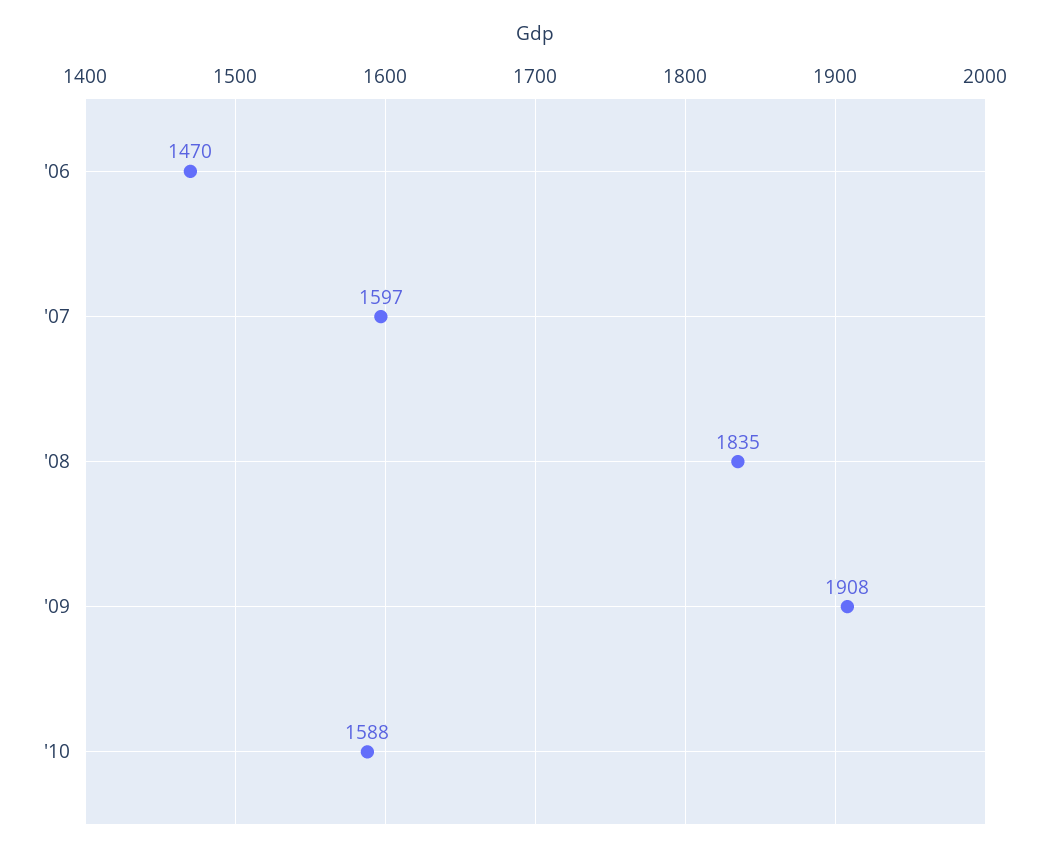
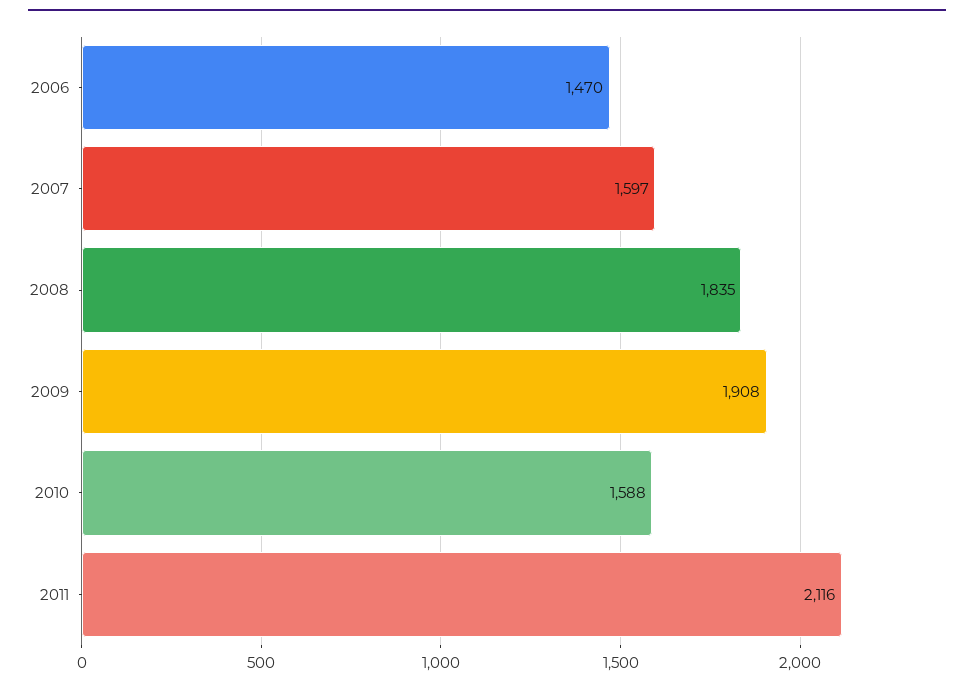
2011: none -> 2116

